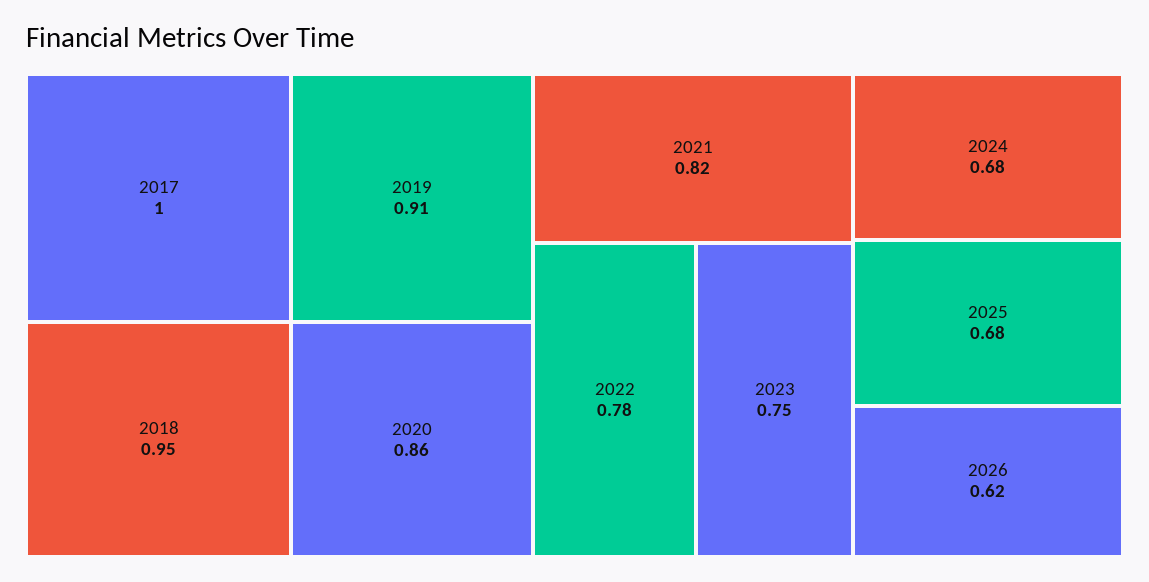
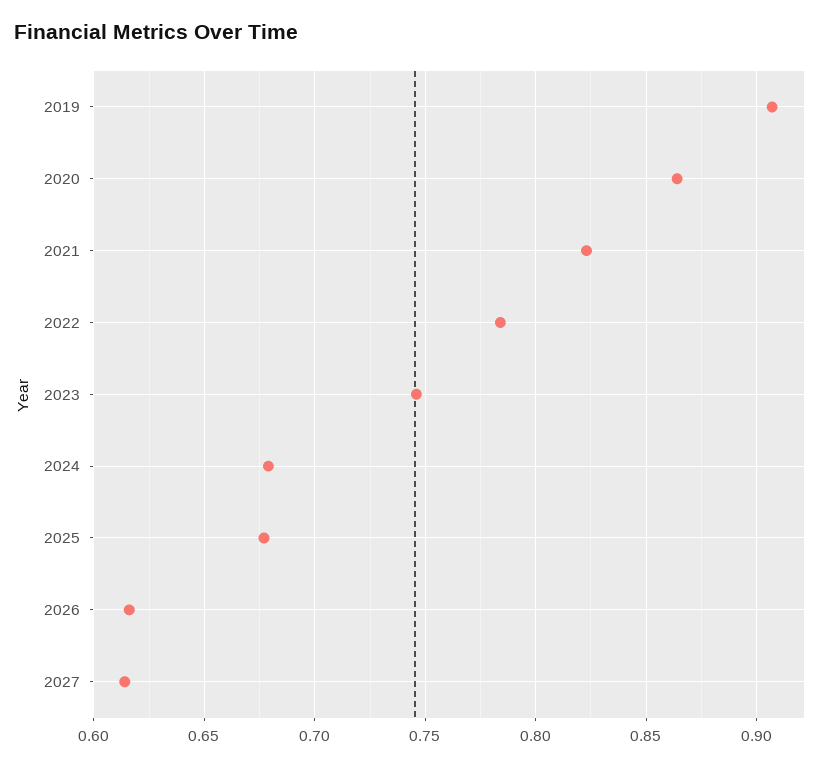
2017: 1 -> none
2018: 0.95 -> none
2027: none -> 0.615

